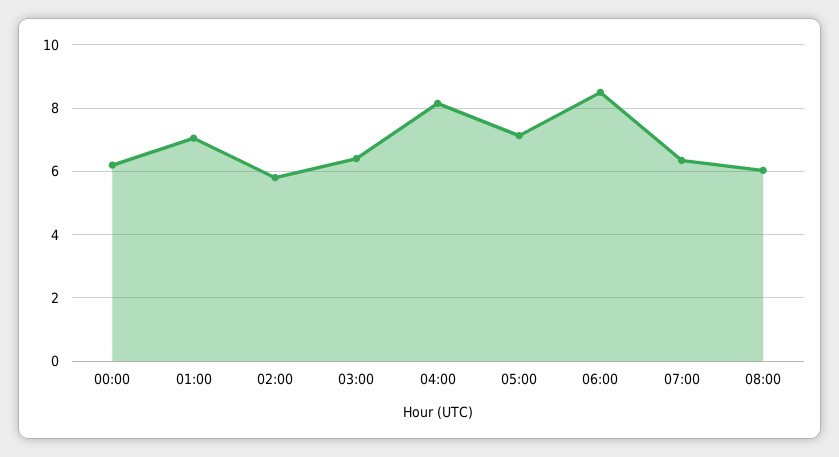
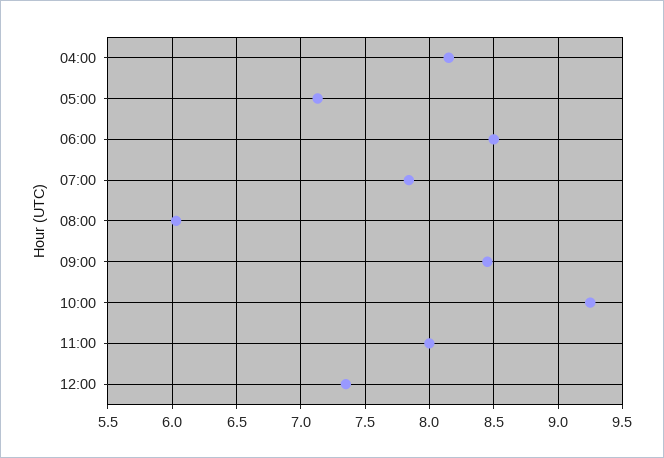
00:00: 6.2 -> none
01:00: 7 -> none
02:00: 5.8 -> none
03:00: 6.4 -> none
07:00: 6.4 -> 7.85
09:00: none -> 8.45
10:00: none -> 9.25
11:00: none -> 8
12:00: none -> 7.35

